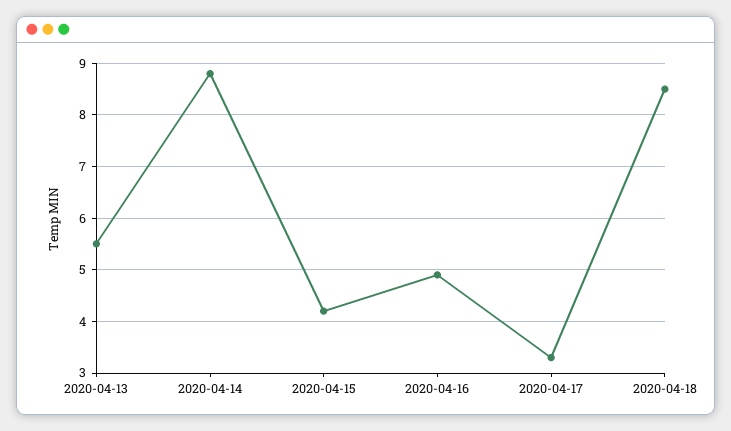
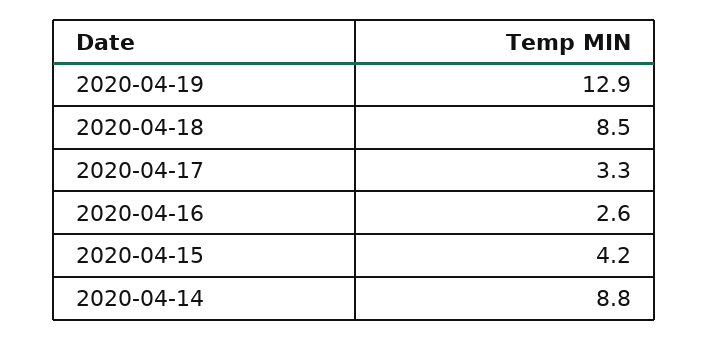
2020-04-13: 5.5 -> none
2020-04-16: 5 -> 2.6
2020-04-19: none -> 12.9

